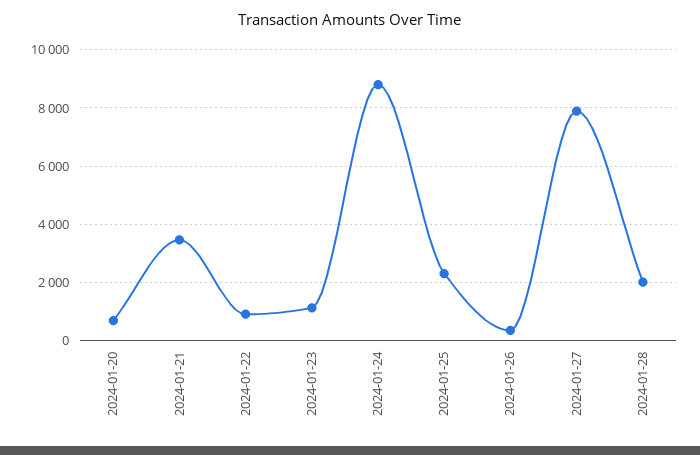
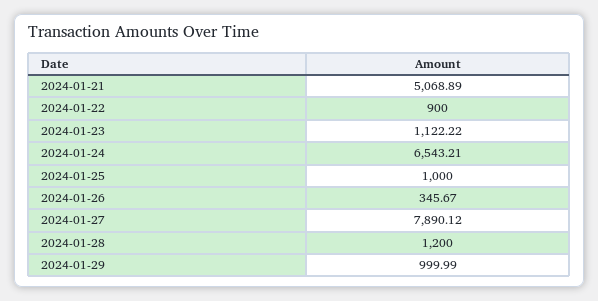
2024-01-20: 750 -> none
2024-01-21: 3500 -> 5068.89
2024-01-24: 8750 -> 6543.21
2024-01-25: 2250 -> 1000
2024-01-28: 2000 -> 1200
2024-01-29: none -> 999.99

